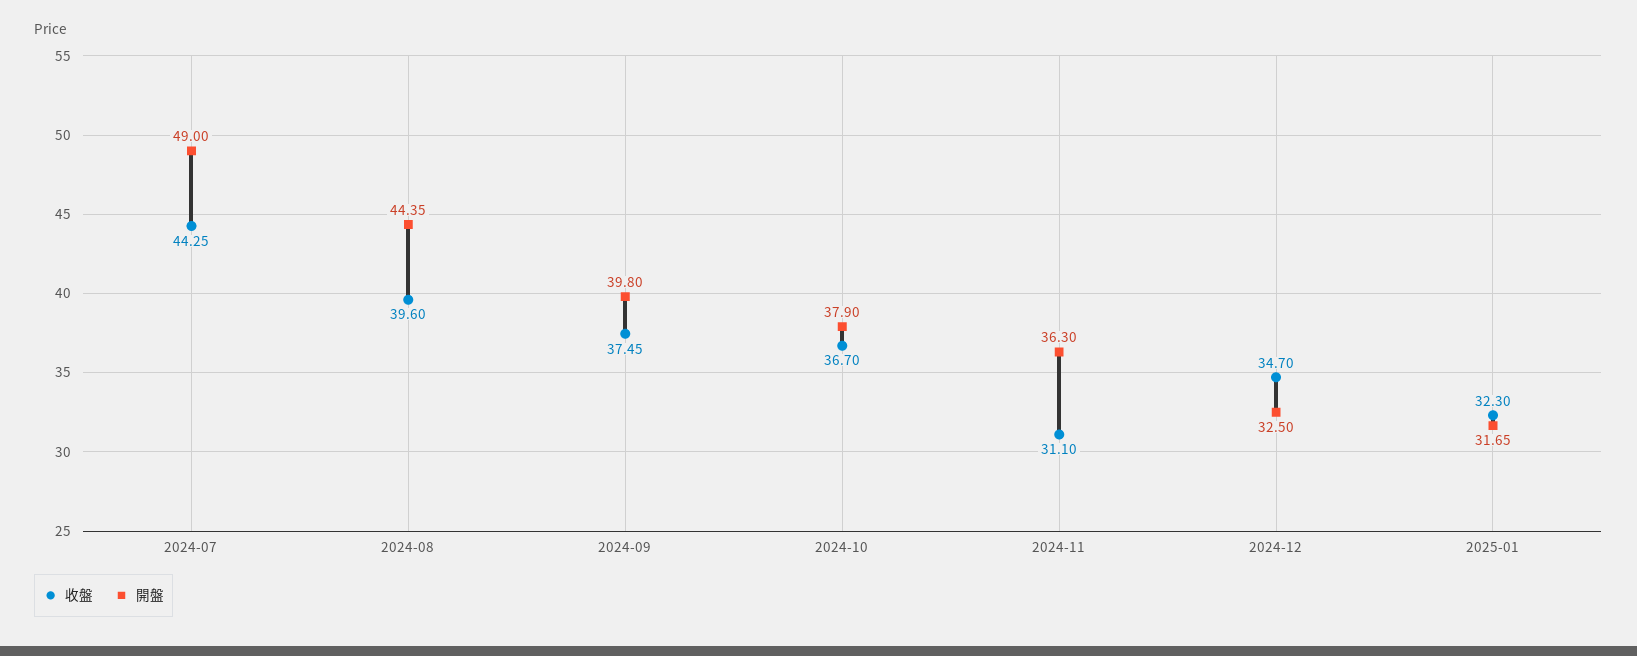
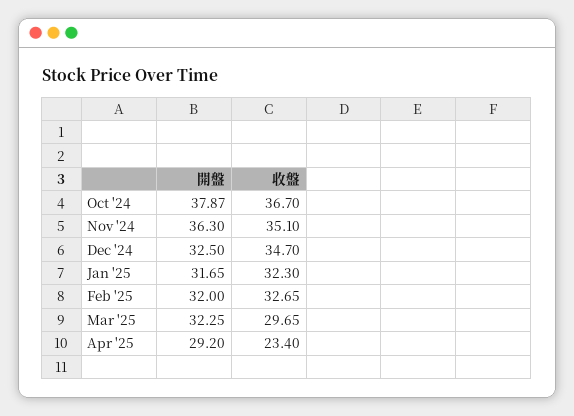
收盤, 2024-07: 44.25 -> none
開盤, 2024-07: 49 -> none
收盤, 2024-08: 39.6 -> none
開盤, 2024-08: 44.35 -> none
收盤, 2024-09: 37.45 -> none
開盤, 2024-09: 39.8 -> none
開盤, 2024-10: 37.9 -> 37.87
收盤, 2024-11: 31.1 -> 35.1
開盤, Feb '25: none -> 32
收盤, Feb '25: none -> 32.65
開盤, Mar '25: none -> 32.25
收盤, Mar '25: none -> 29.65
開盤, Apr '25: none -> 29.2
收盤, Apr '25: none -> 23.4

